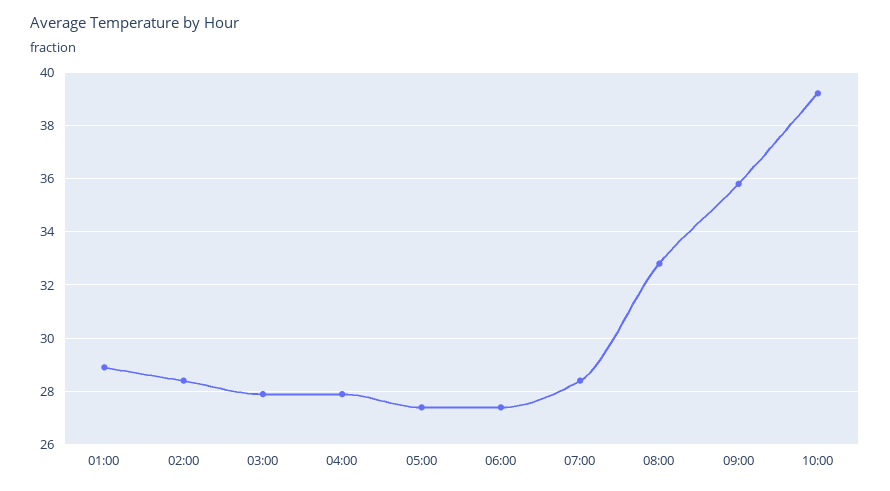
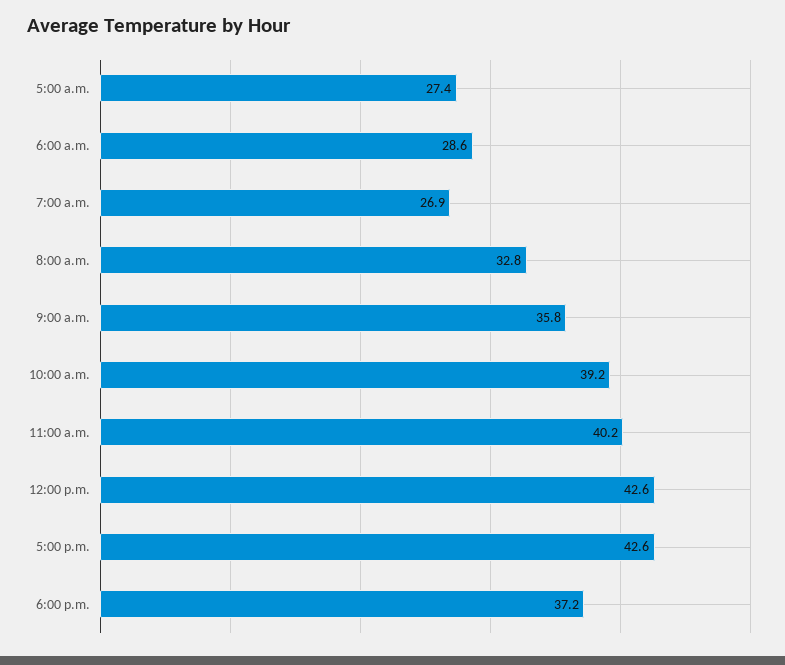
01:00: 29 -> none
02:00: 28.5 -> none
03:00: 28 -> none
04:00: 28 -> none
06:00: 27.5 -> 28.6
07:00: 28.5 -> 26.9
11:00 a.m.: none -> 40.2
12:00 p.m.: none -> 42.6
5:00 p.m.: none -> 42.6
6:00 p.m.: none -> 37.2

